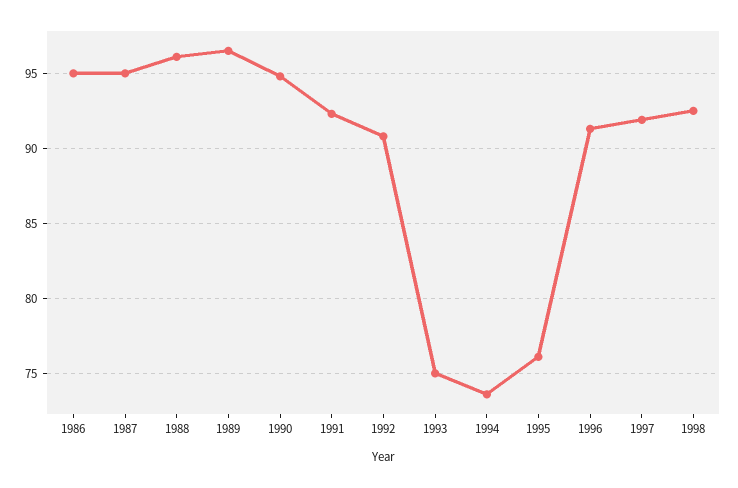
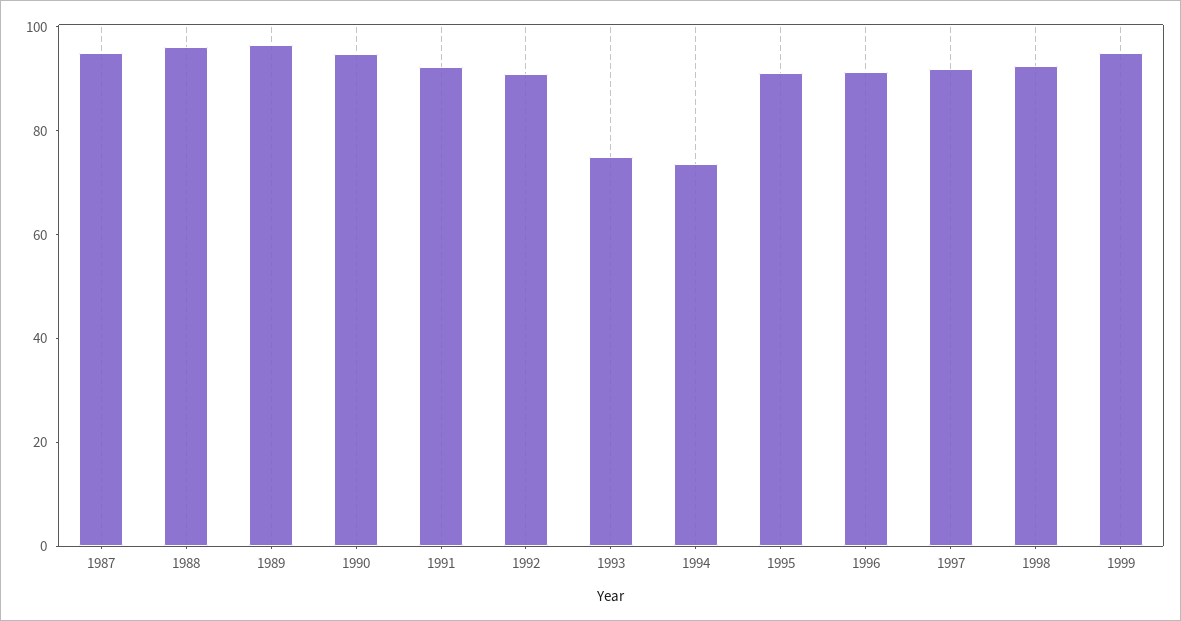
1986: 95 -> none
1995: 76 -> 90
1999: none -> 95

